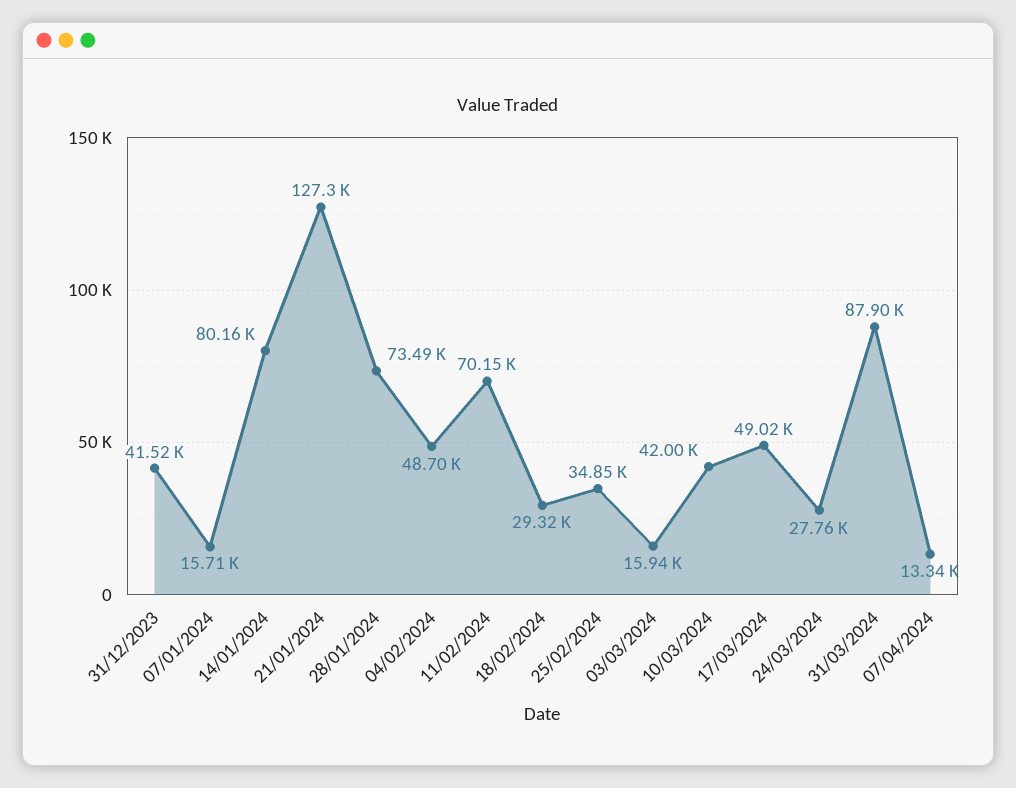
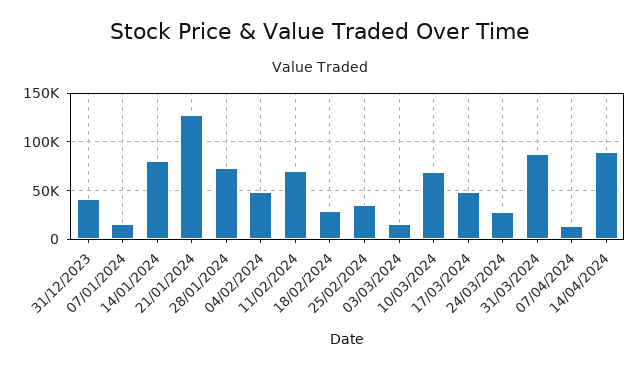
10/03/2024: 42000 -> 70000
14/04/2024: none -> 90000

